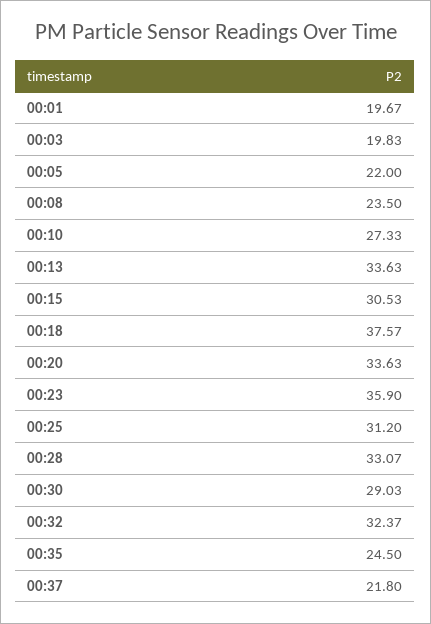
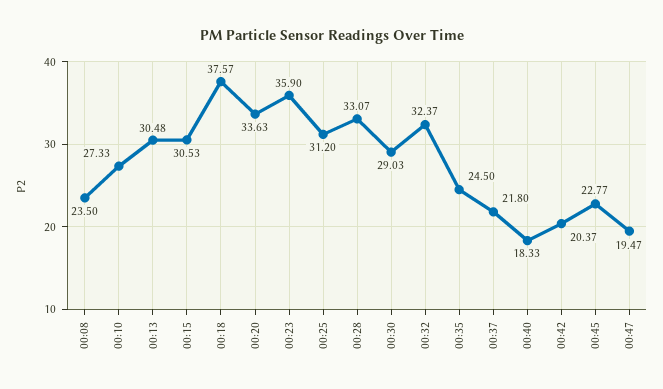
00:01: 19.67 -> none
00:03: 19.83 -> none
00:05: 22 -> none
00:13: 33.63 -> 30.48
00:40: none -> 18.33
00:42: none -> 20.37
00:45: none -> 22.77
00:47: none -> 19.47

